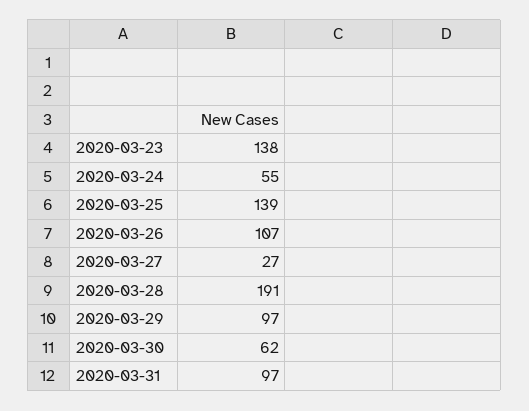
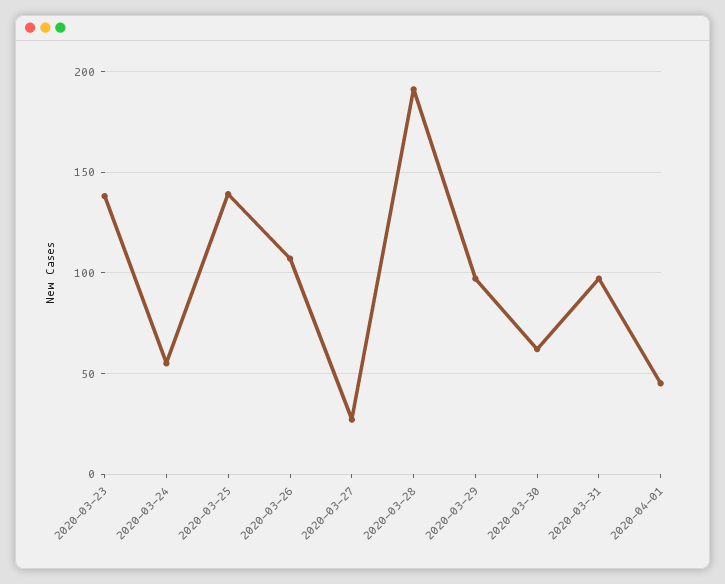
2020-04-01: none -> 45

